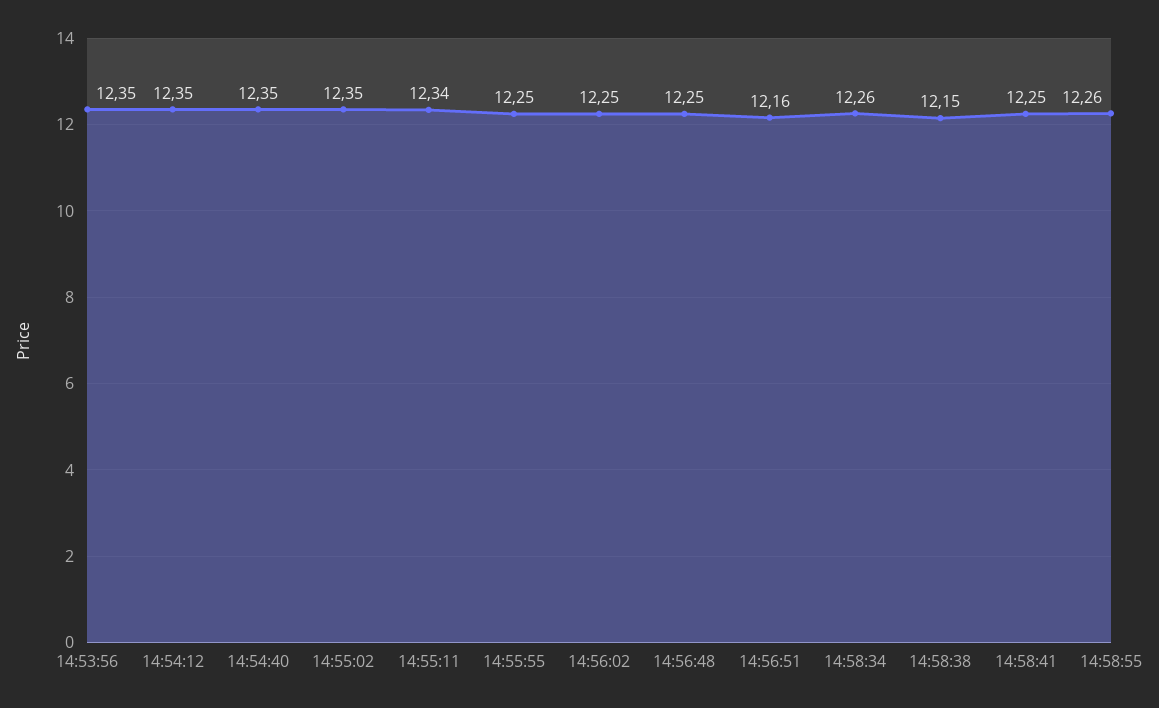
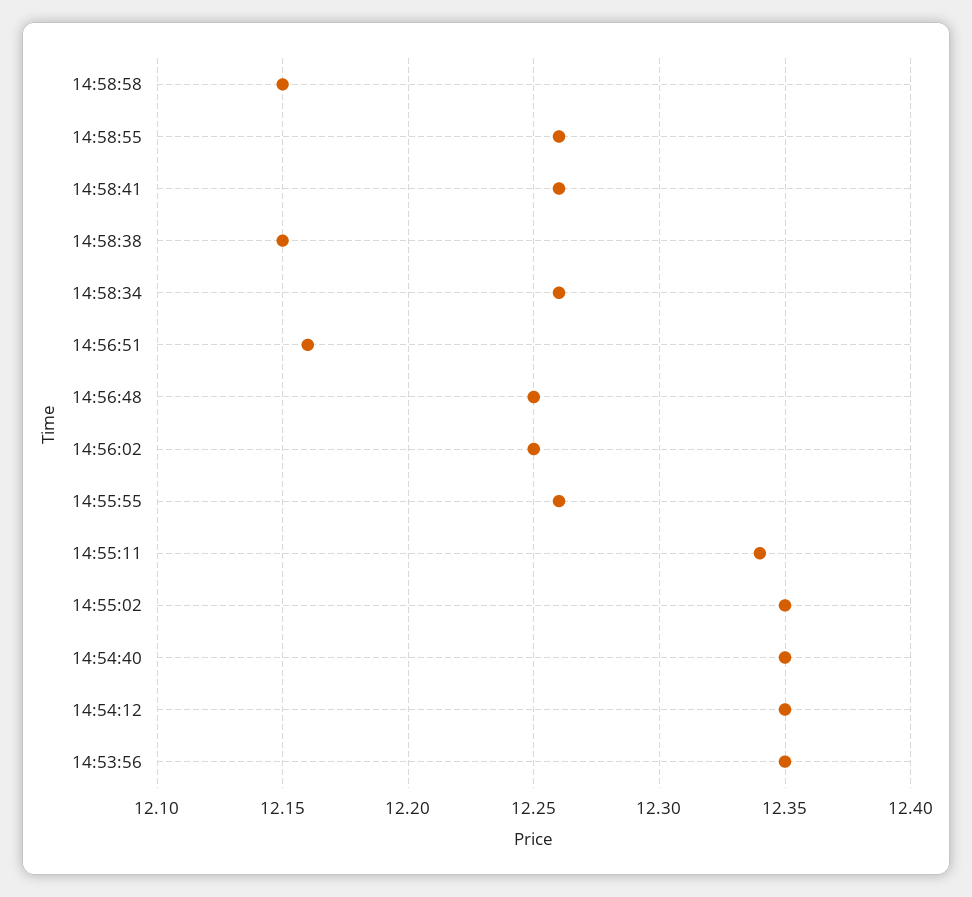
14:55:55: 12.25 -> 12.26
14:58:41: 12.25 -> 12.26
14:58:58: none -> 12.15

